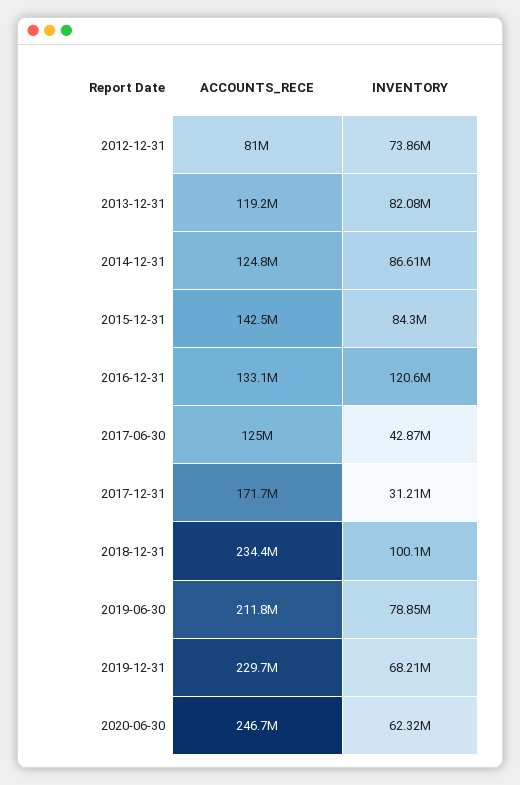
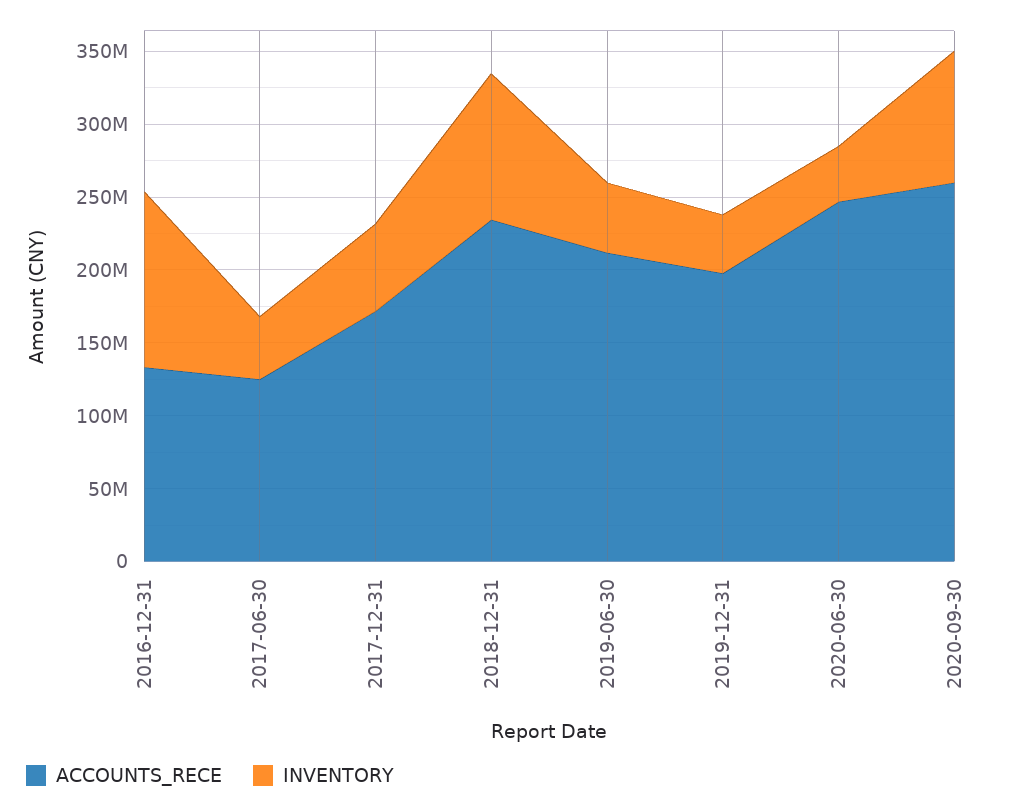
ACCOUNTS_RECE, 2012-12-31: 81000000 -> none
INVENTORY, 2012-12-31: 73860000 -> none
ACCOUNTS_RECE, 2013-12-31: 119200000 -> none
INVENTORY, 2013-12-31: 82080000 -> none
ACCOUNTS_RECE, 2014-12-31: 124800000 -> none
INVENTORY, 2014-12-31: 86610000 -> none
ACCOUNTS_RECE, 2015-12-31: 142500000 -> none
INVENTORY, 2015-12-31: 84300000 -> none
INVENTORY, 2017-12-31: 31210000 -> 60000000
INVENTORY, 2019-06-30: 78850000 -> 50000000
ACCOUNTS_RECE, 2019-12-31: 229700000 -> 200000000
INVENTORY, 2019-12-31: 68210000 -> 40000000
INVENTORY, 2020-06-30: 62320000 -> 40000000
ACCOUNTS_RECE, 2020-09-30: none -> 260000000
INVENTORY, 2020-09-30: none -> 90000000

